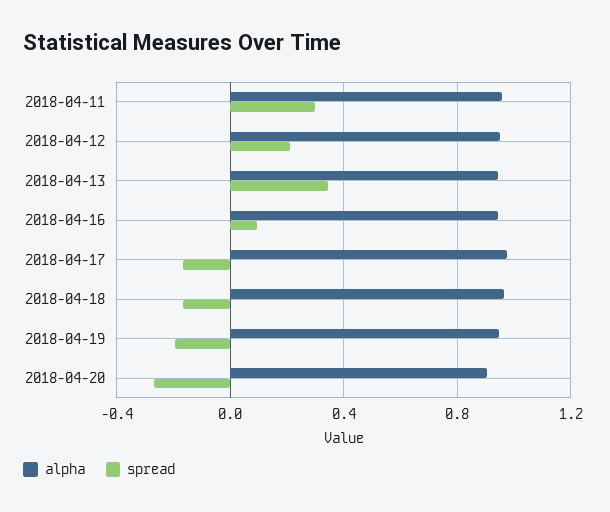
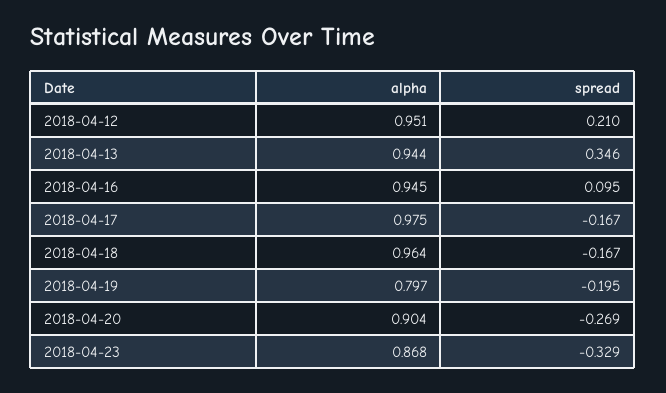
alpha, 2018-04-11: 0.95 -> none
spread, 2018-04-11: 0.3 -> none
alpha, 2018-04-19: 0.95 -> 0.797
alpha, 2018-04-23: none -> 0.868
spread, 2018-04-23: none -> -0.329

